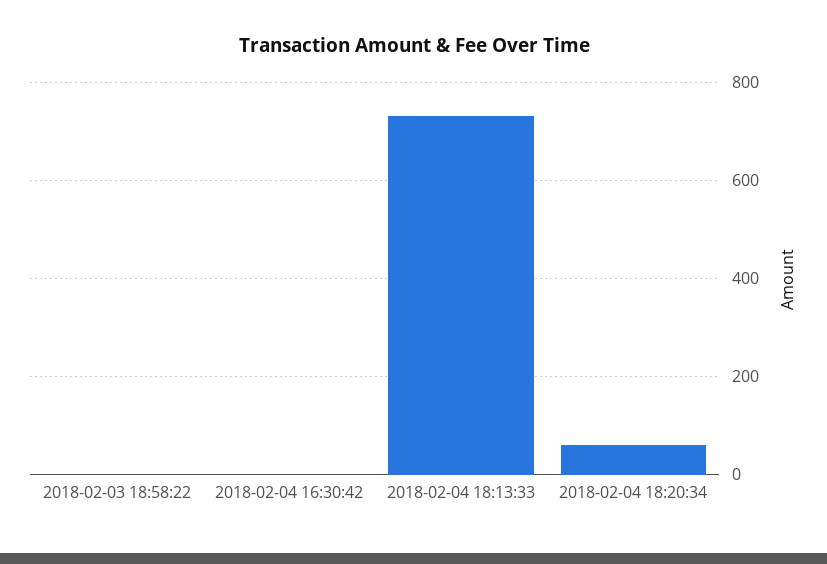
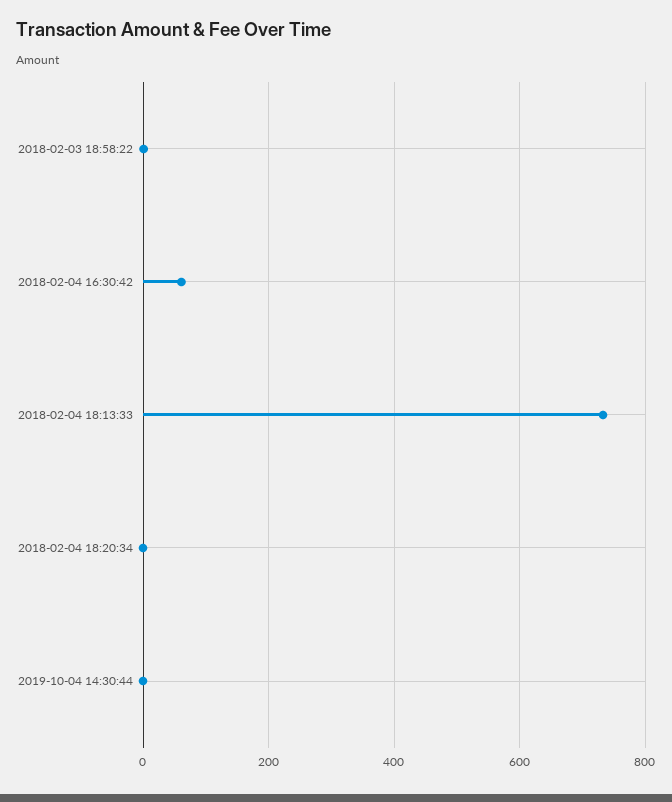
2018-02-04 16:30:42: 0 -> 60
2018-02-04 18:20:34: 60 -> 0
2019-10-04 14:30:44: none -> 0

